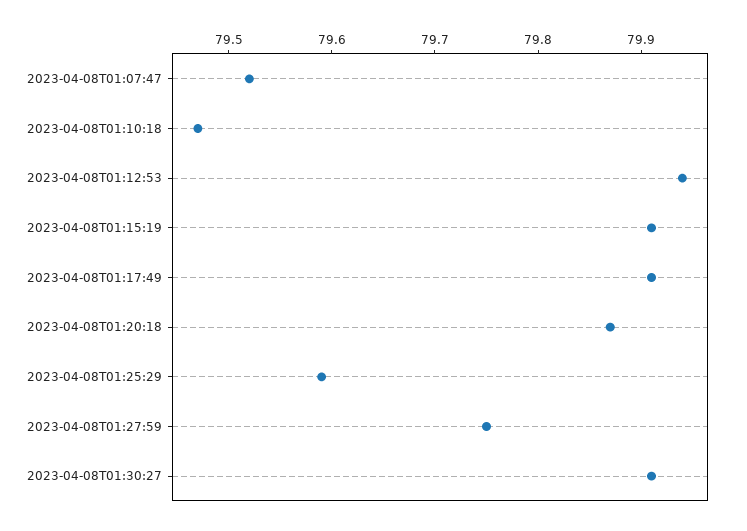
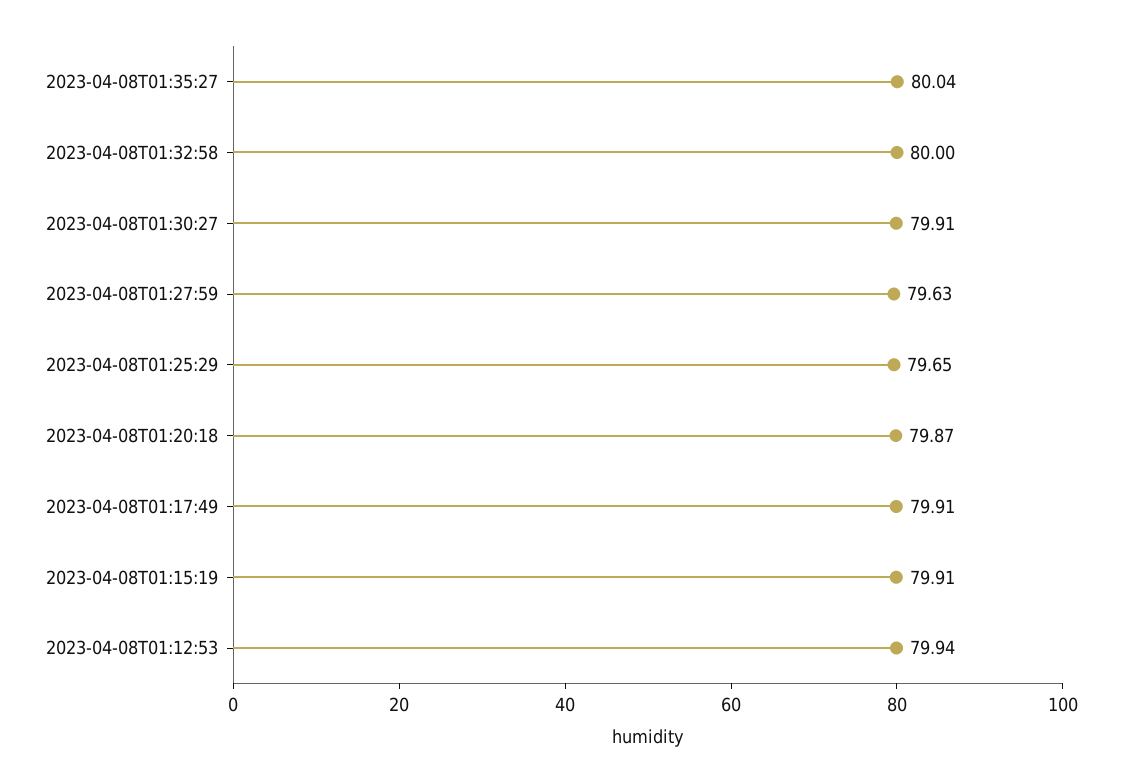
2023-04-08T01:07:47: 79.52 -> none
2023-04-08T01:10:18: 79.47 -> none
2023-04-08T01:25:29: 79.59 -> 79.65
2023-04-08T01:27:59: 79.75 -> 79.63
2023-04-08T01:35:27: none -> 80.04
2023-04-08T01:32:58: none -> 80

